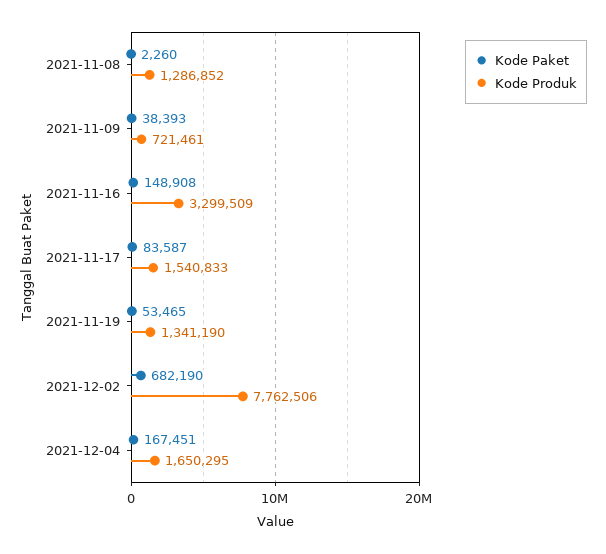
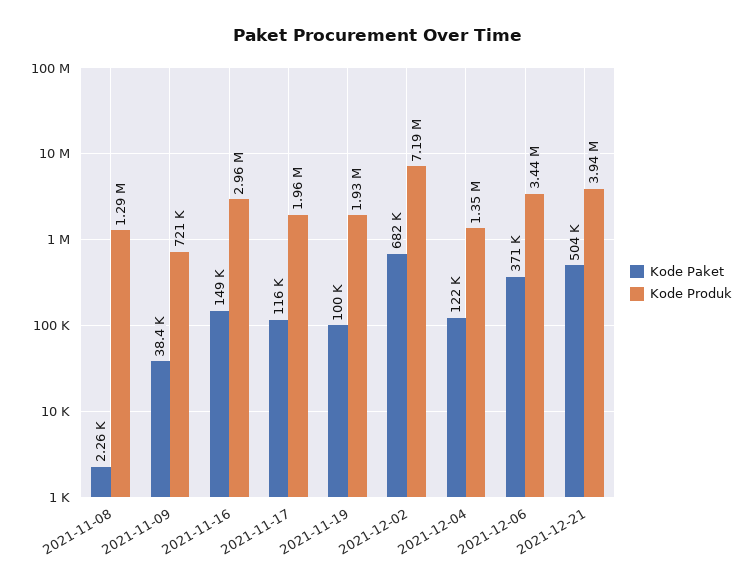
Kode Produk, 2021-11-16: 3299509 -> 2960000
Kode Paket, 2021-11-17: 83587 -> 116000
Kode Produk, 2021-11-17: 1540833 -> 1960000
Kode Paket, 2021-11-19: 53465 -> 100000
Kode Produk, 2021-11-19: 1341190 -> 1930000
Kode Produk, 2021-12-02: 7762506 -> 7190000
Kode Paket, 2021-12-04: 167451 -> 122000
Kode Produk, 2021-12-04: 1650295 -> 1350000
Kode Paket, 2021-12-06: none -> 371000
Kode Produk, 2021-12-06: none -> 3440000
Kode Paket, 2021-12-21: none -> 504000
Kode Produk, 2021-12-21: none -> 3940000

